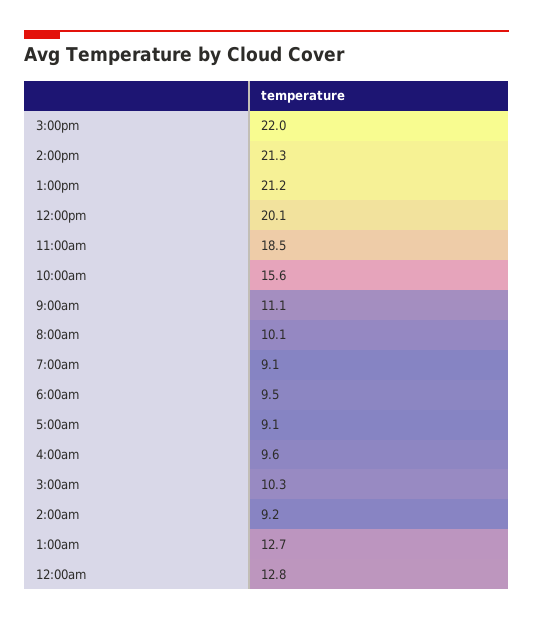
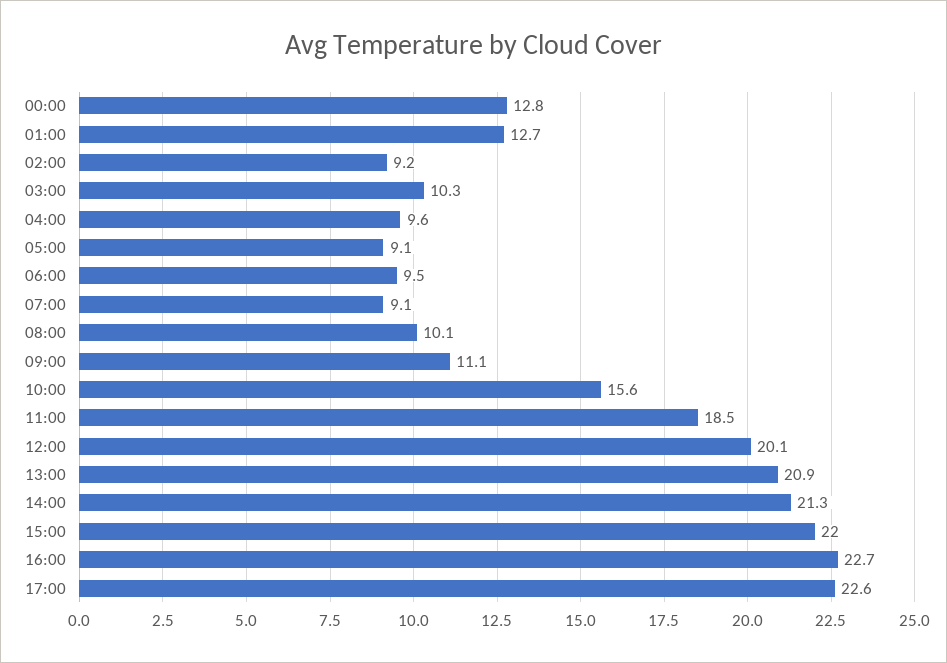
1:00pm: 21.2 -> 20.9
16:00: none -> 22.7
17:00: none -> 22.6

